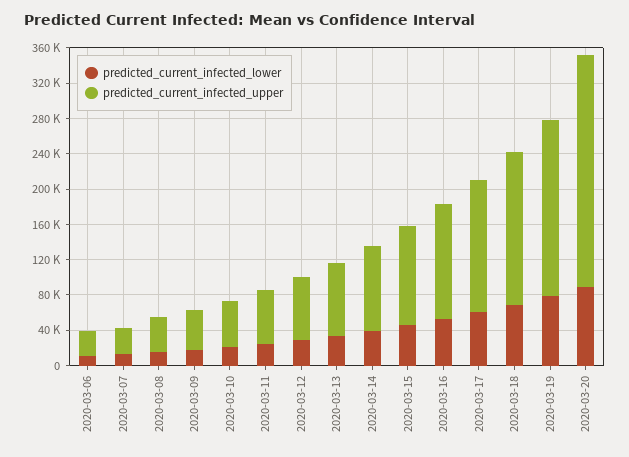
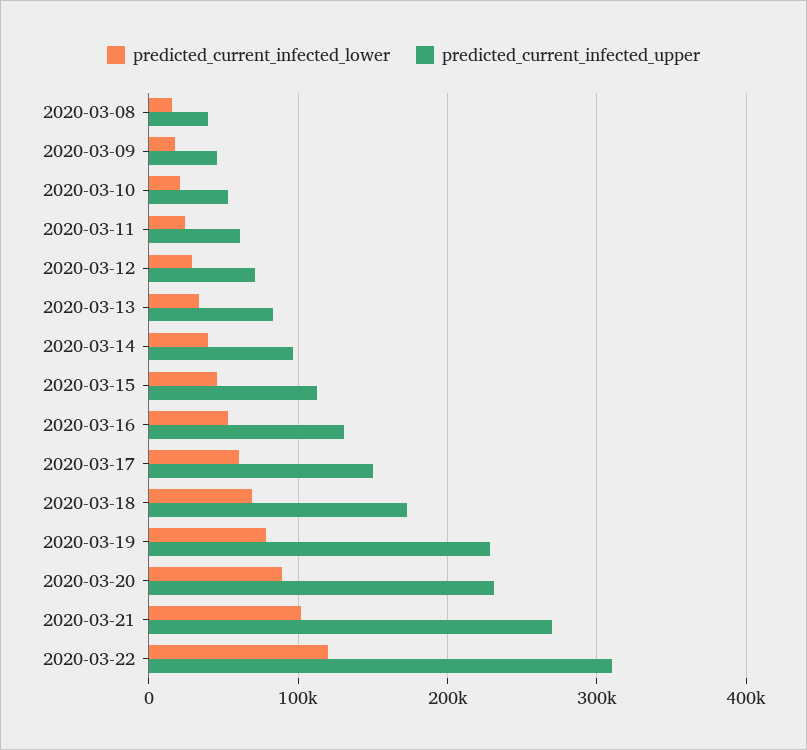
predicted_current_infected_lower, 2020-03-06: 10000 -> none
predicted_current_infected_upper, 2020-03-06: 30000 -> none
predicted_current_infected_lower, 2020-03-07: 10000 -> none
predicted_current_infected_upper, 2020-03-07: 30000 -> none
predicted_current_infected_upper, 2020-03-19: 200000 -> 230000
predicted_current_infected_upper, 2020-03-20: 260000 -> 230000
predicted_current_infected_lower, 2020-03-21: none -> 100000
predicted_current_infected_upper, 2020-03-21: none -> 270000
predicted_current_infected_lower, 2020-03-22: none -> 120000
predicted_current_infected_upper, 2020-03-22: none -> 310000

